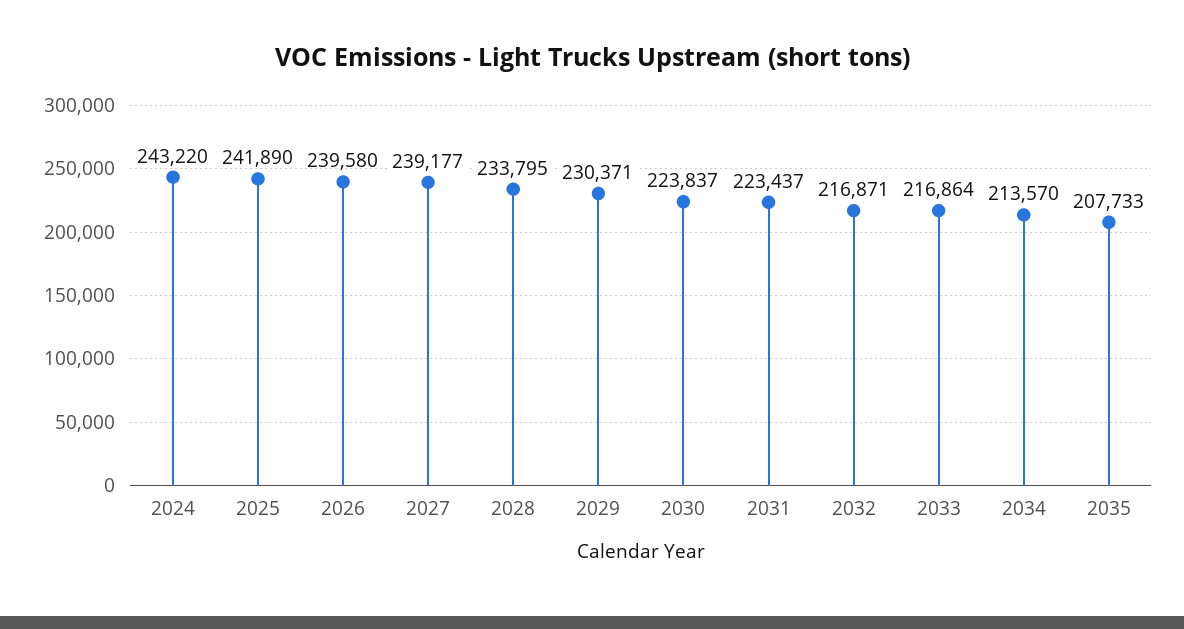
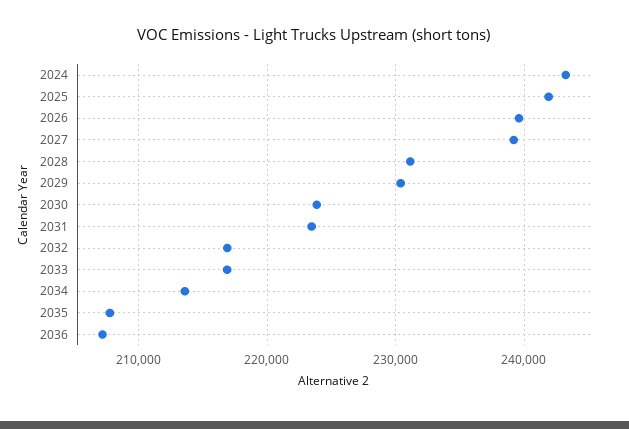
2028: 233795 -> 231000
2036: none -> 207000

